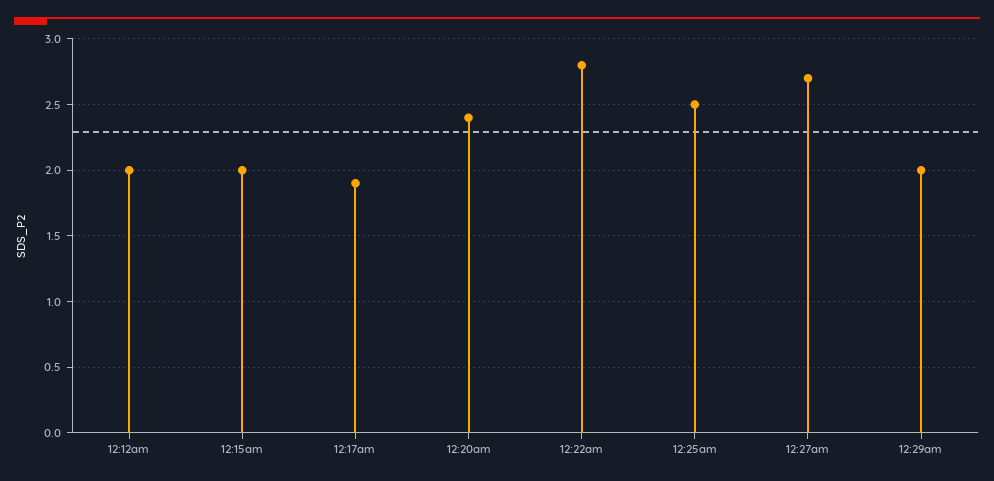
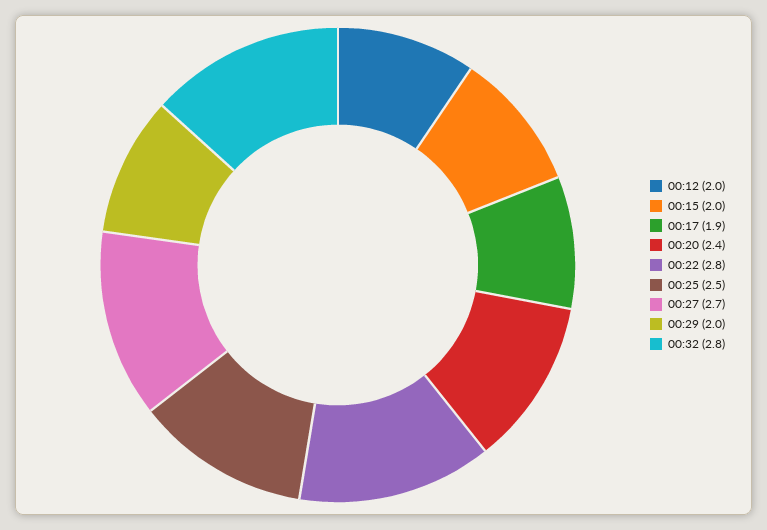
00:32: none -> 2.8

